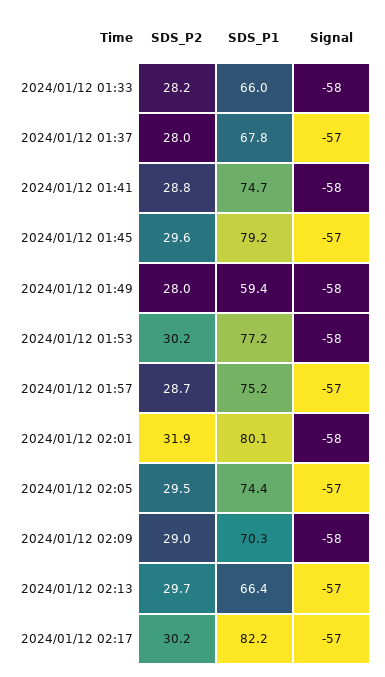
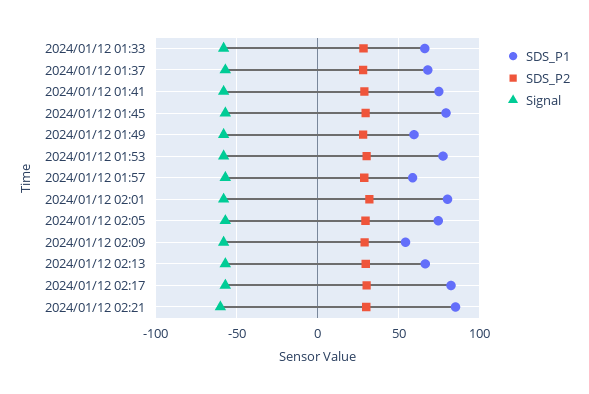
SDS_P1, 2024/01/12 01:57: 75.2 -> 60
SDS_P1, 2024/01/12 02:09: 70.3 -> 55
SDS_P1, 2024/01/12 02:21: none -> 85
SDS_P2, 2024/01/12 02:21: none -> 30
Signal, 2024/01/12 02:21: none -> -60

